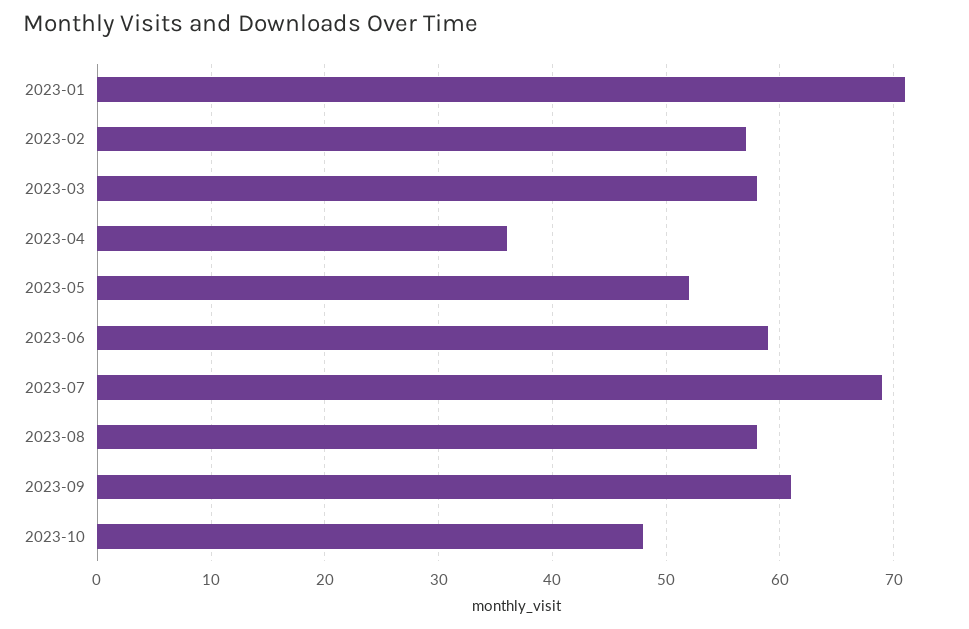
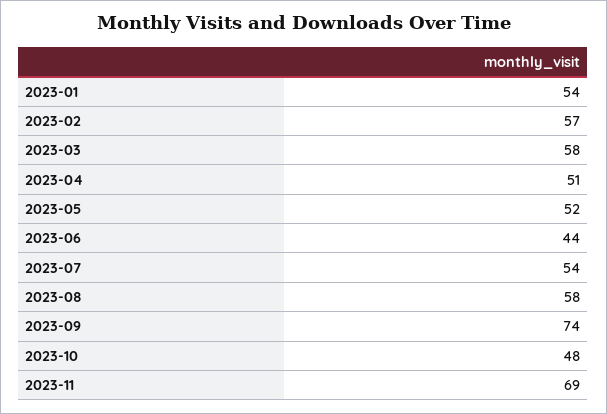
2023-01: 71 -> 54
2023-04: 36 -> 51
2023-06: 59 -> 44
2023-07: 69 -> 54
2023-09: 61 -> 74
2023-11: none -> 69

